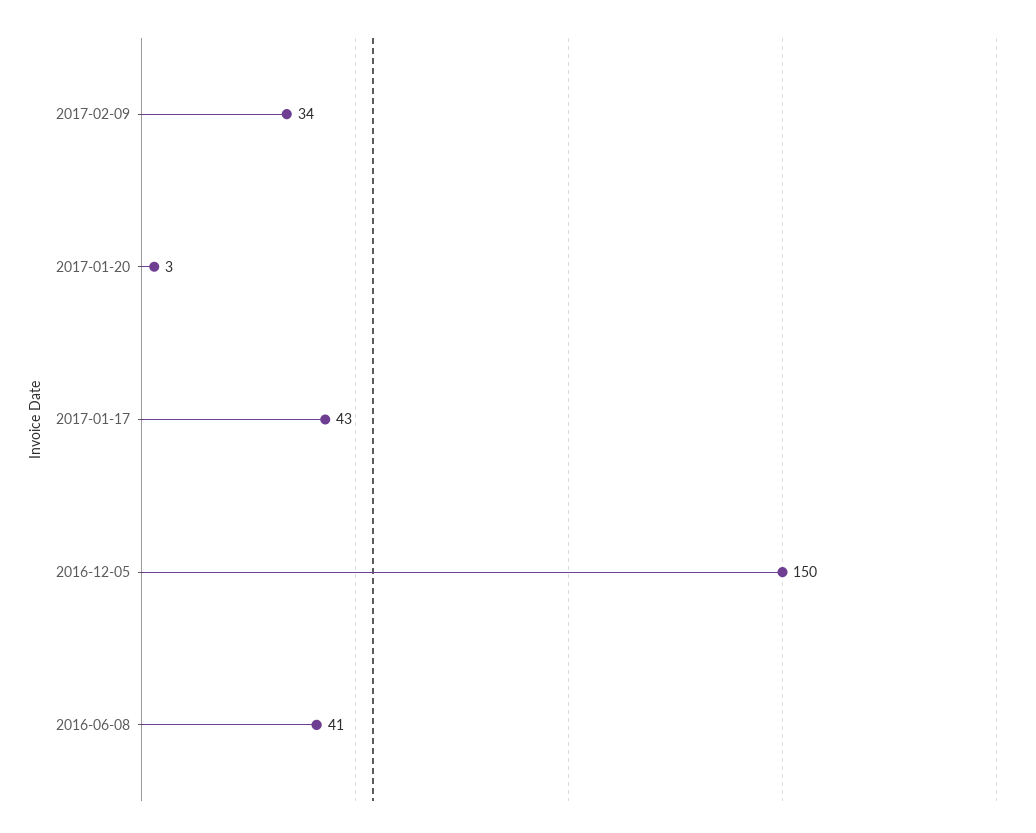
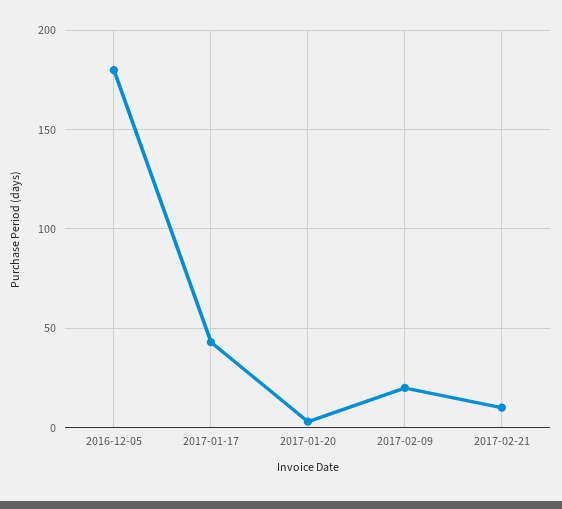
2017-02-09: 34 -> 20
2016-12-05: 150 -> 180
2016-06-08: 41 -> none
2017-02-21: none -> 10

